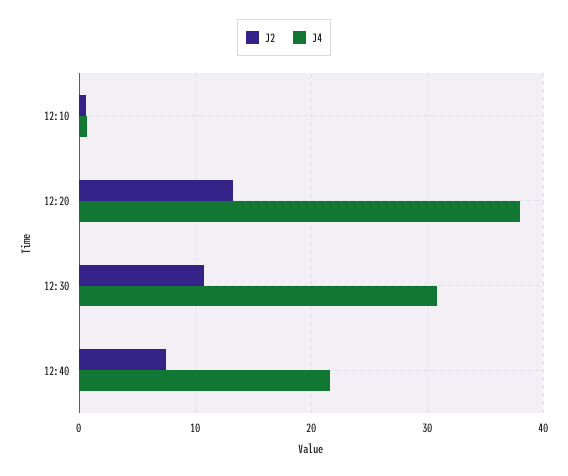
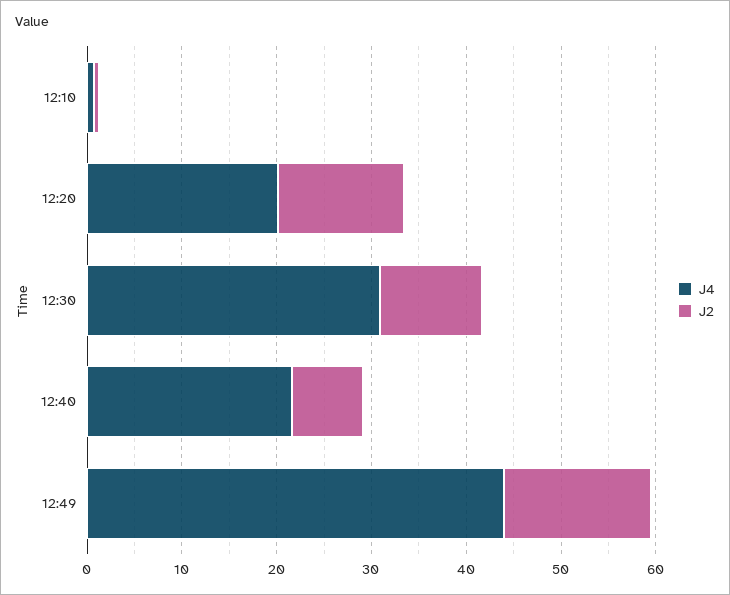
J4, 12:20: 38 -> 20
J4, 12:49: none -> 44
J2, 12:49: none -> 16

